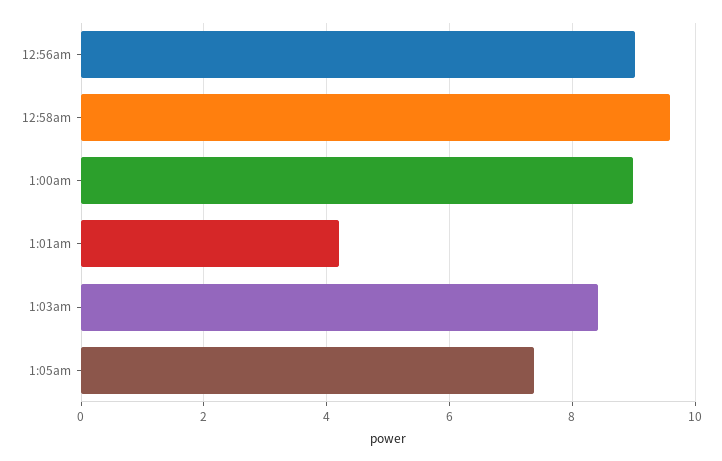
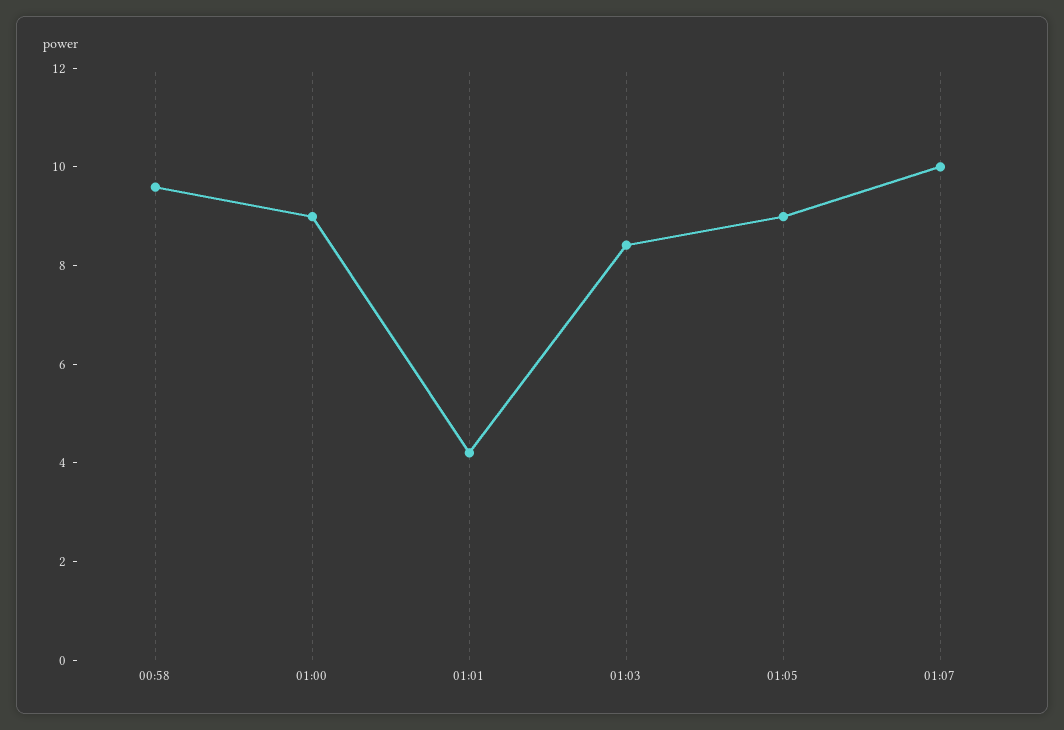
12:56am: 9 -> none
1:05am: 7.4 -> 9
01:07: none -> 10

